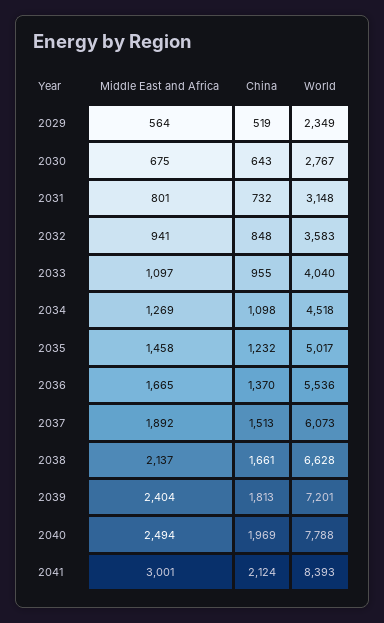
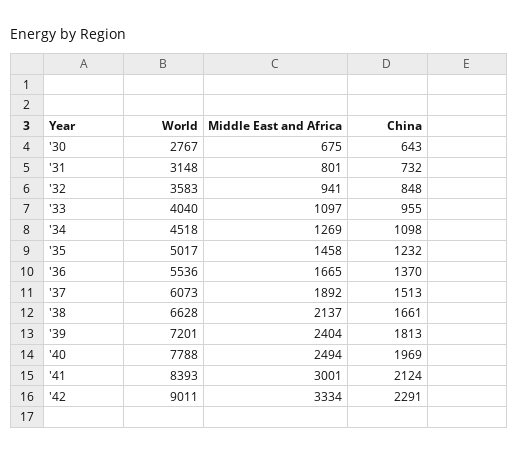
Middle East and Africa, 2029: 564 -> none
China, 2029: 519 -> none
World, 2029: 2349 -> none
World, '42: none -> 9011
Middle East and Africa, '42: none -> 3334
China, '42: none -> 2291

